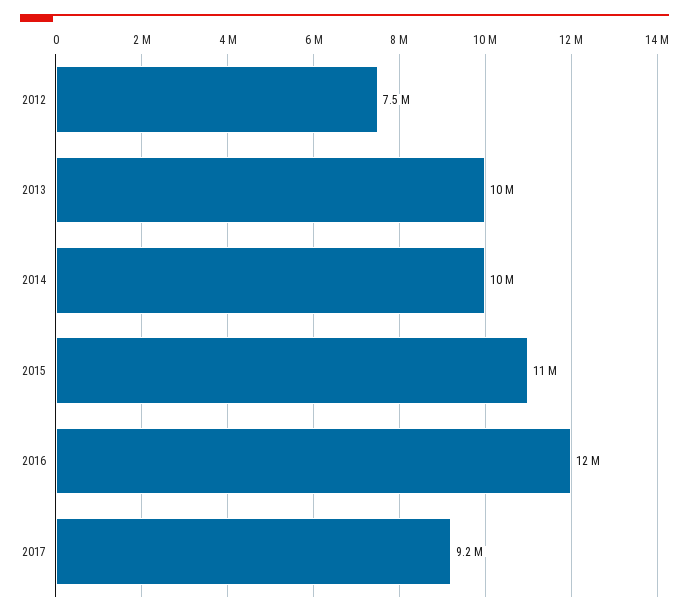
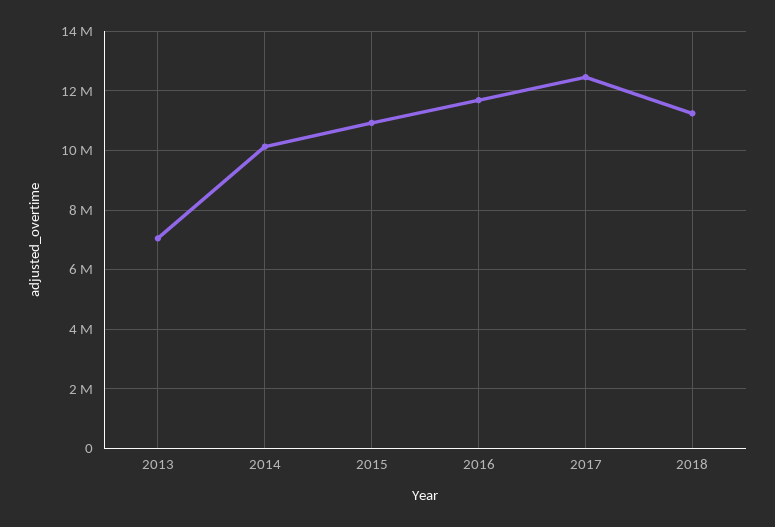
2012: 7500000 -> none
2013: 10000000 -> 7000000
2017: 9200000 -> 12500000
2018: none -> 11250000

